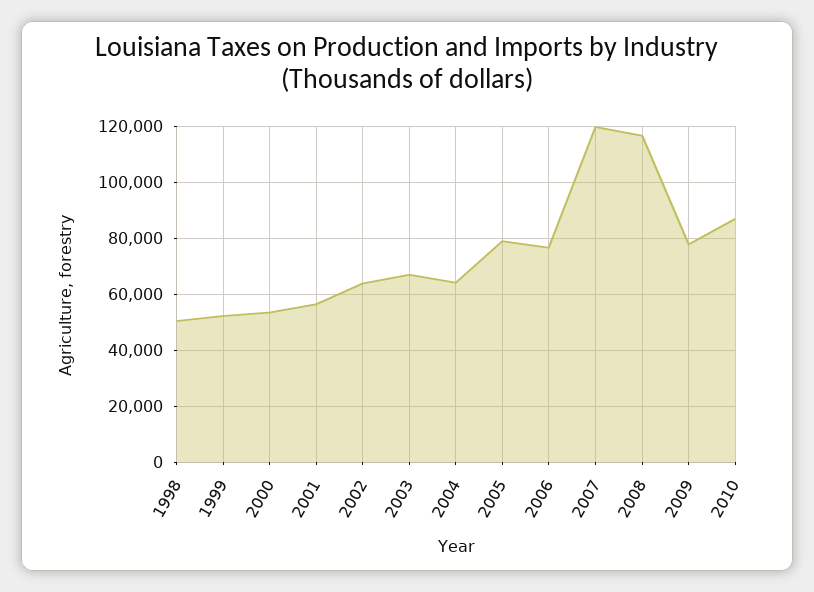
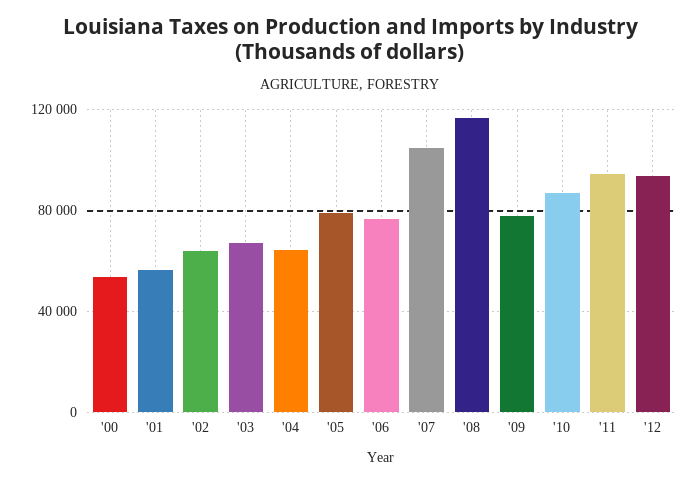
1998: 50000 -> none
1999: 52500 -> none
2007: 120000 -> 105000
'11: none -> 95000
'12: none -> 95000

